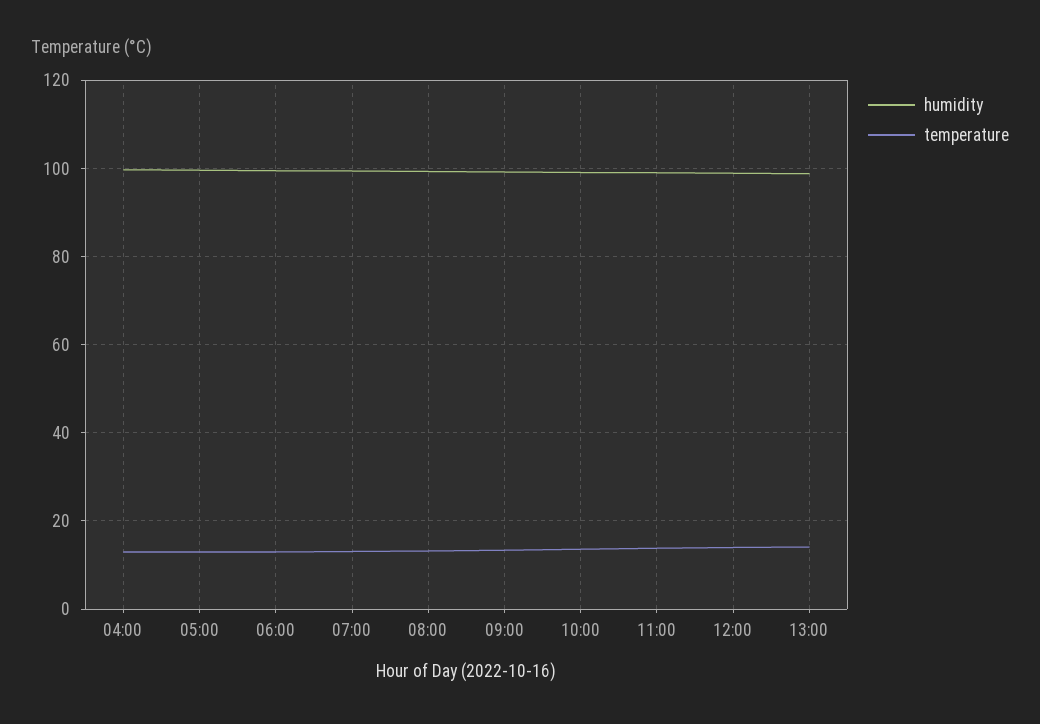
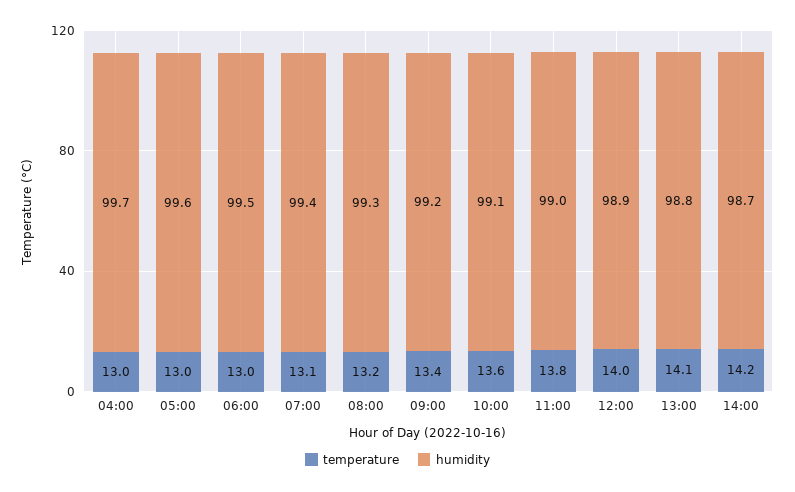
temperature, 14:00: none -> 14.2
humidity, 14:00: none -> 98.7

